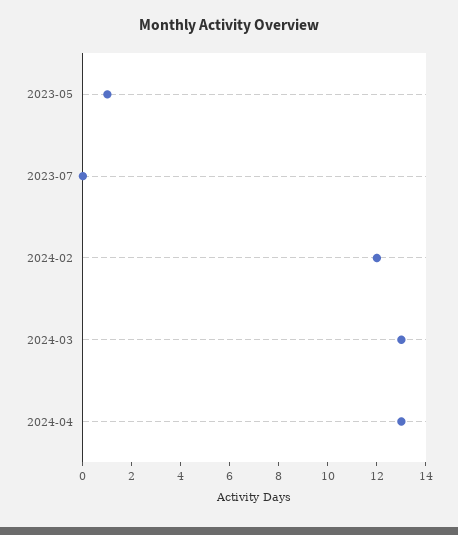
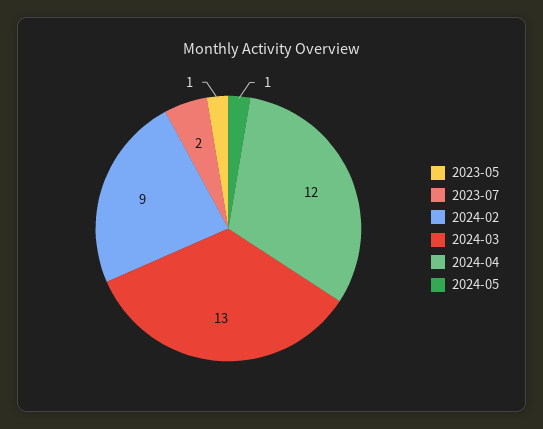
2023-07: 0 -> 2
2024-02: 12 -> 9
2024-04: 13 -> 12
2024-05: none -> 1

